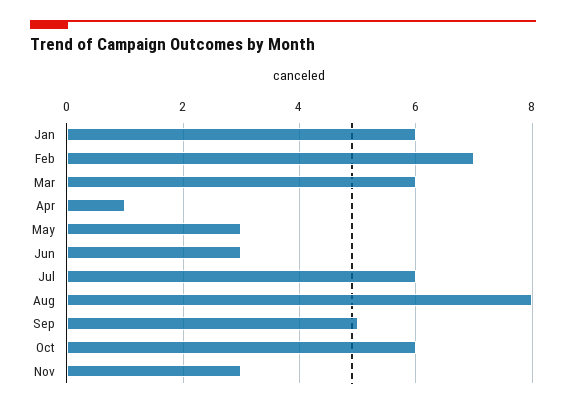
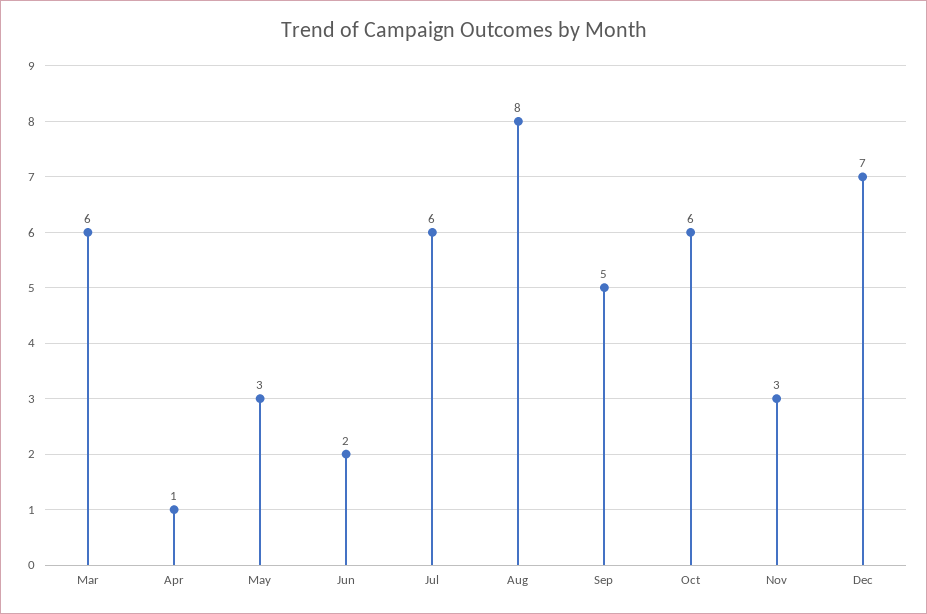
Jan: 6 -> none
Feb: 7 -> none
Jun: 3 -> 2
Dec: none -> 7

